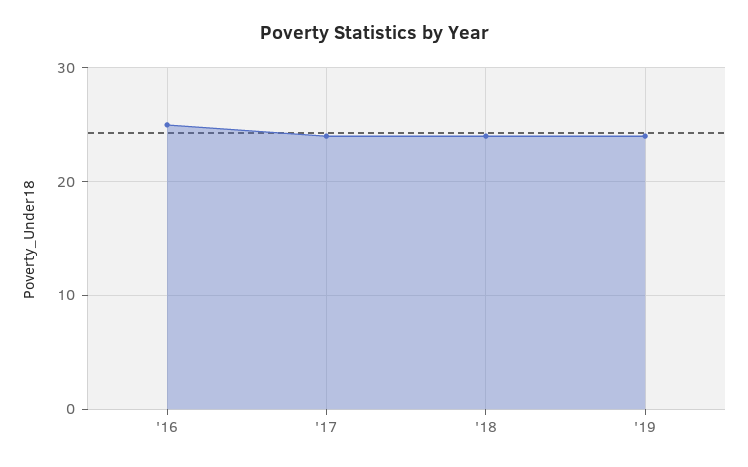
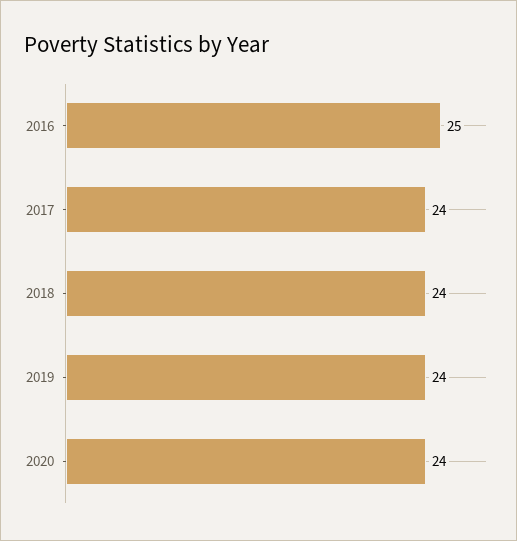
2020: none -> 24

